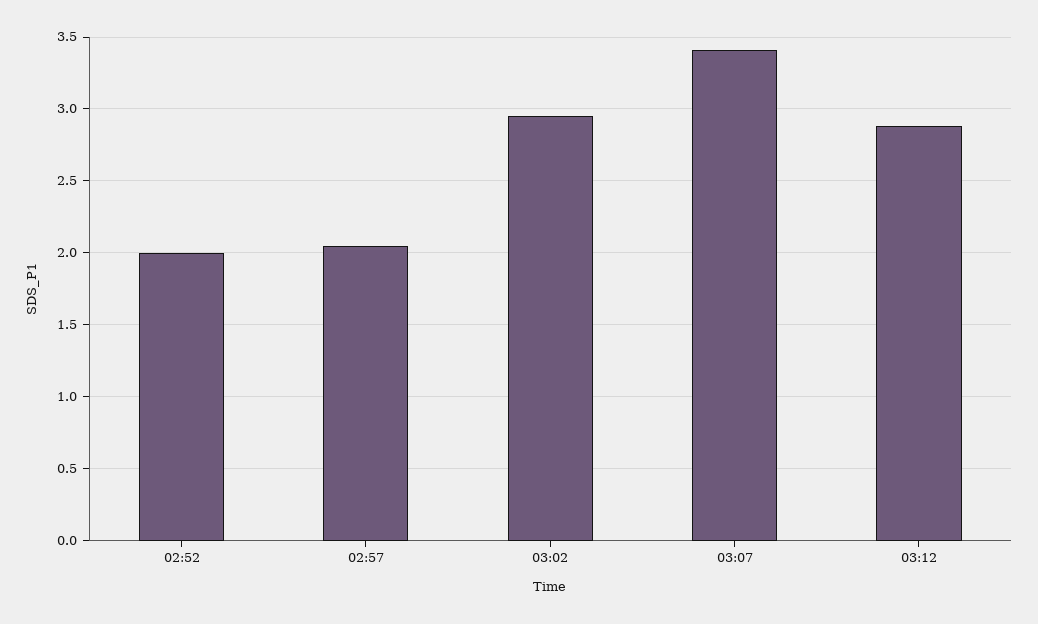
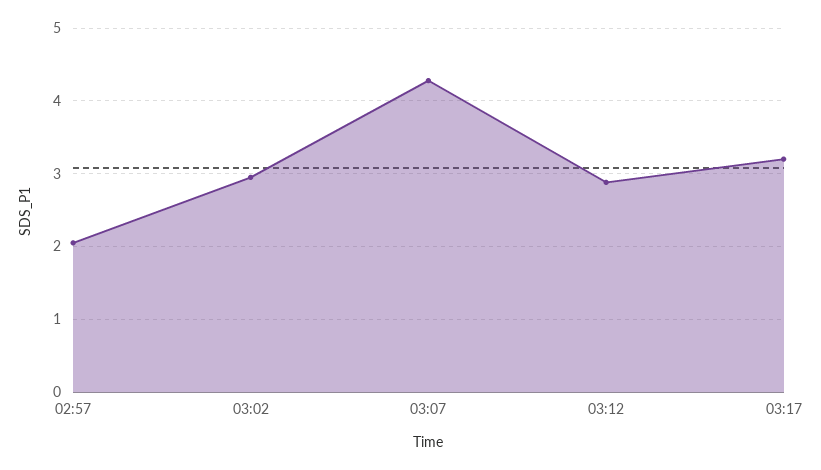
02:52: 2 -> none
03:07: 3.4 -> 4.3
03:17: none -> 3.2

